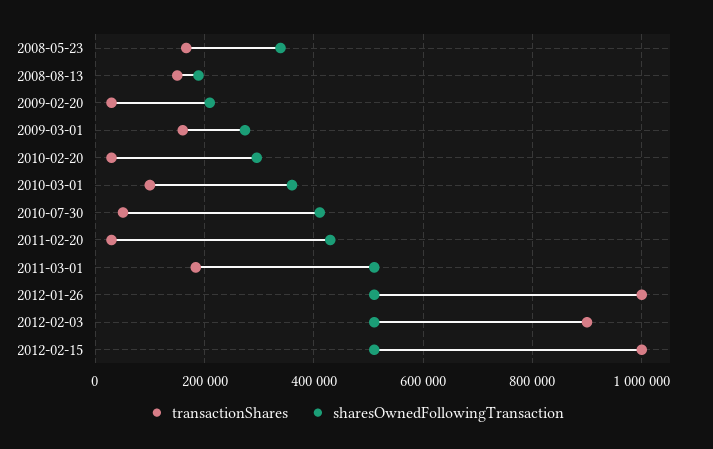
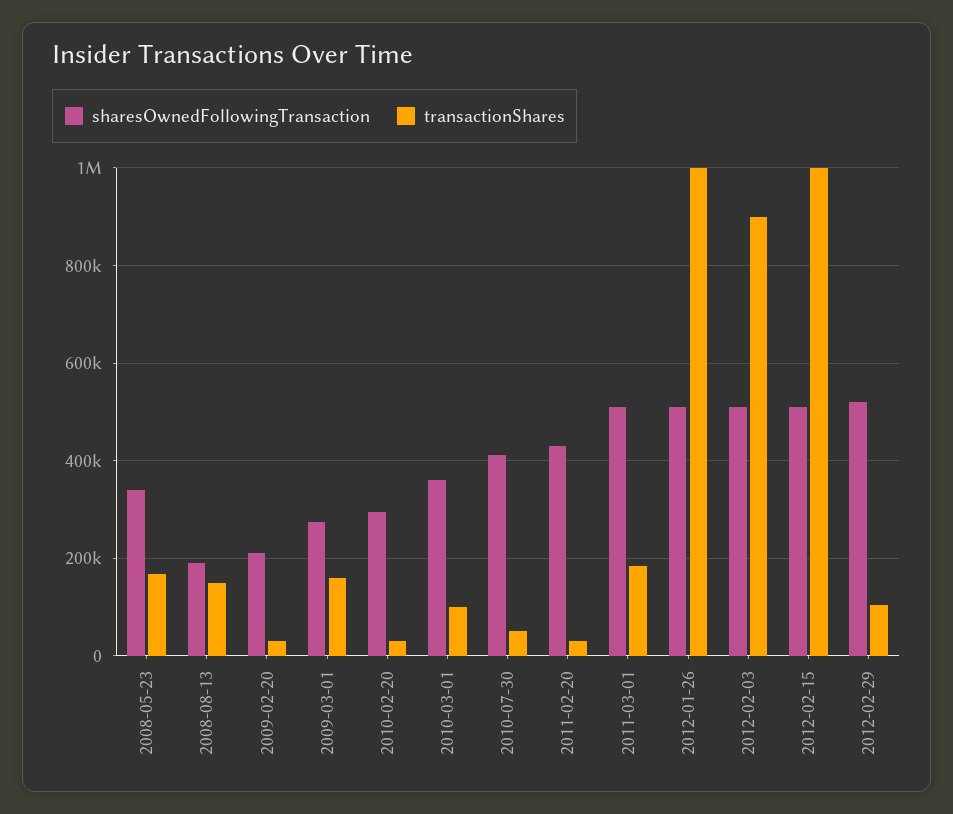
sharesOwnedFollowingTransaction, 2012-02-29: none -> 520000
transactionShares, 2012-02-29: none -> 100000

